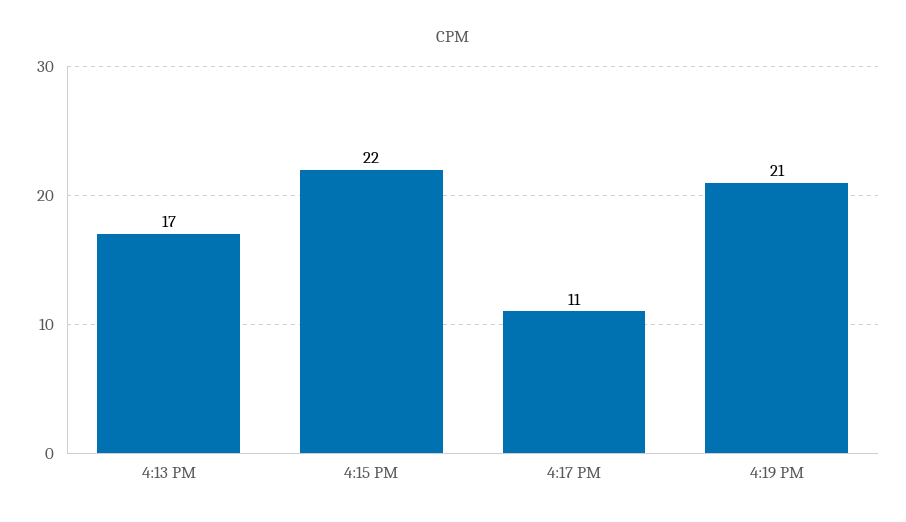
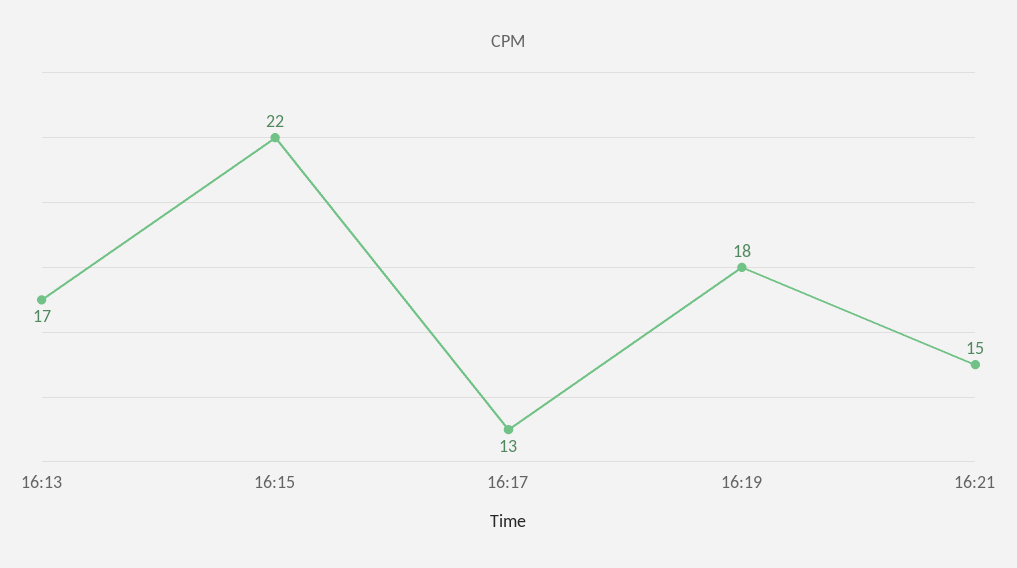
4:17 PM: 11 -> 13
4:19 PM: 21 -> 18
16:21: none -> 15

